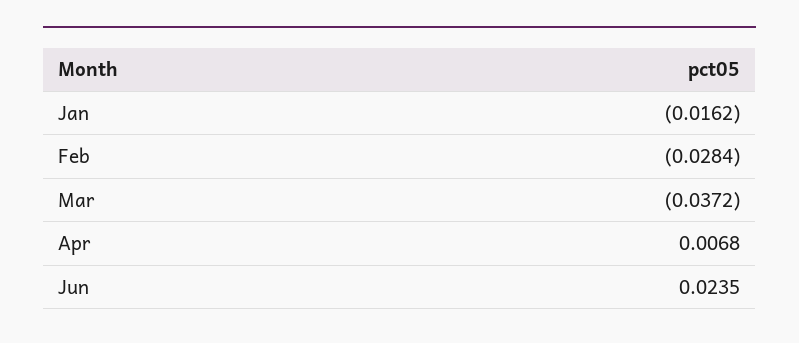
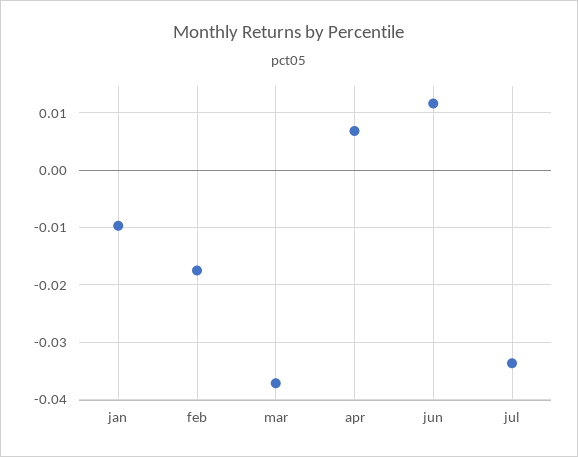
Jan: -0.0162 -> -0.01
Feb: -0.0284 -> -0.018
Jun: 0.0235 -> 0.012
jul: none -> -0.034

